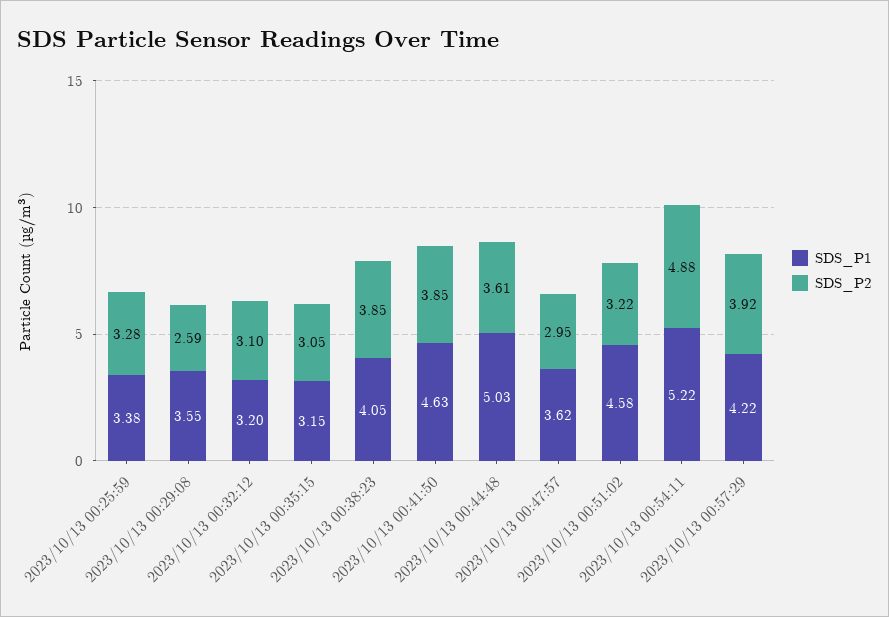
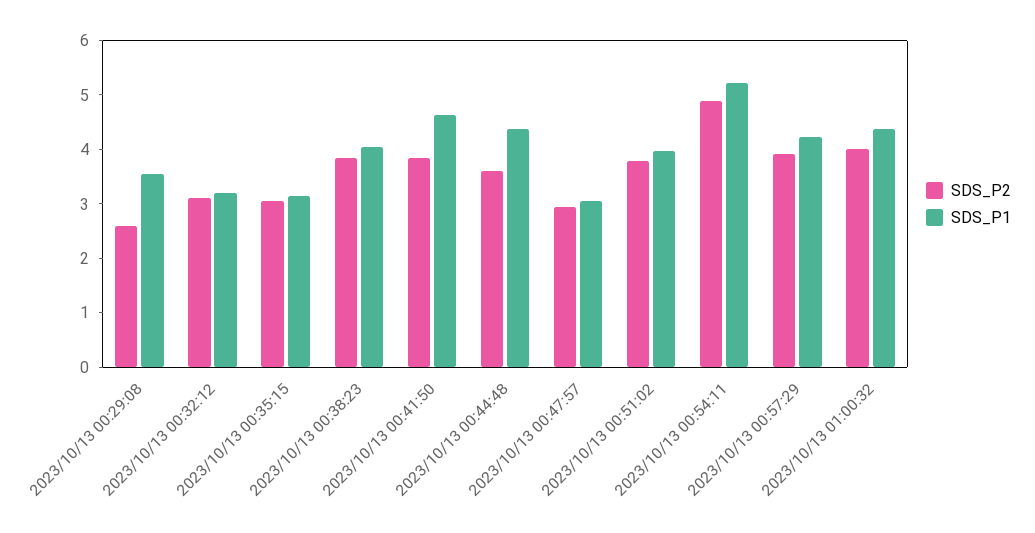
SDS_P1, 2023/10/13 00:25:59: 3.38 -> none
SDS_P2, 2023/10/13 00:25:59: 3.28 -> none
SDS_P1, 2023/10/13 00:44:48: 5.03 -> 4.4
SDS_P1, 2023/10/13 00:47:57: 3.62 -> 3
SDS_P1, 2023/10/13 00:51:02: 4.58 -> 4
SDS_P2, 2023/10/13 00:51:02: 3.22 -> 3.8
SDS_P2, 2023/10/13 01:00:32: none -> 4
SDS_P1, 2023/10/13 01:00:32: none -> 4.4

